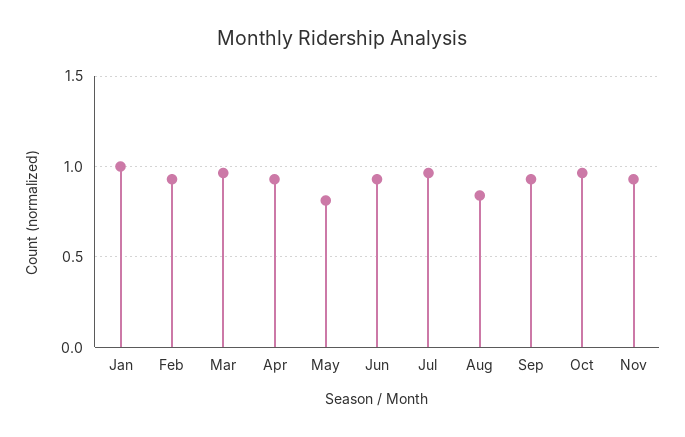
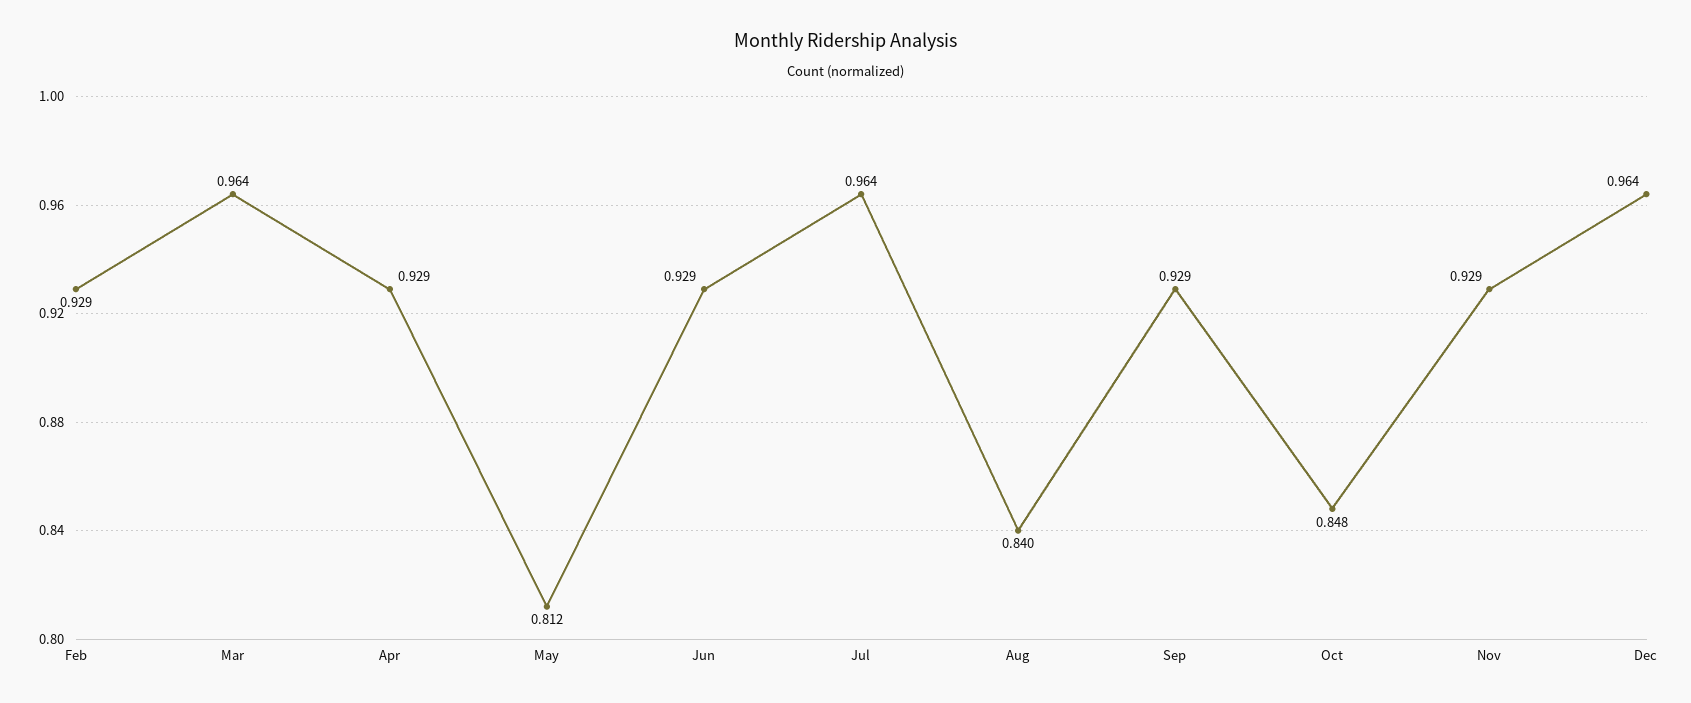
Jan: 1 -> none
Oct: 0.95 -> 0.848
Dec: none -> 0.964

